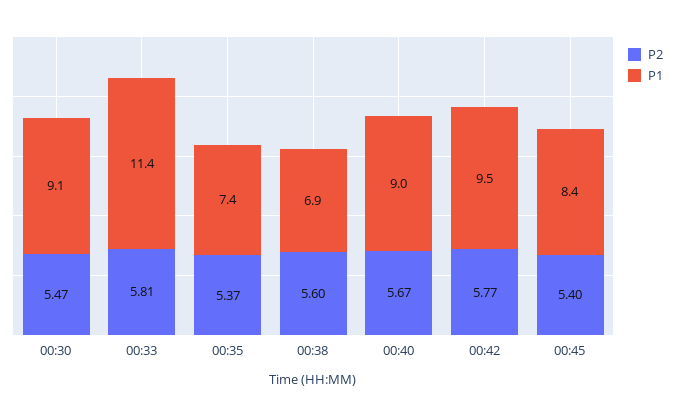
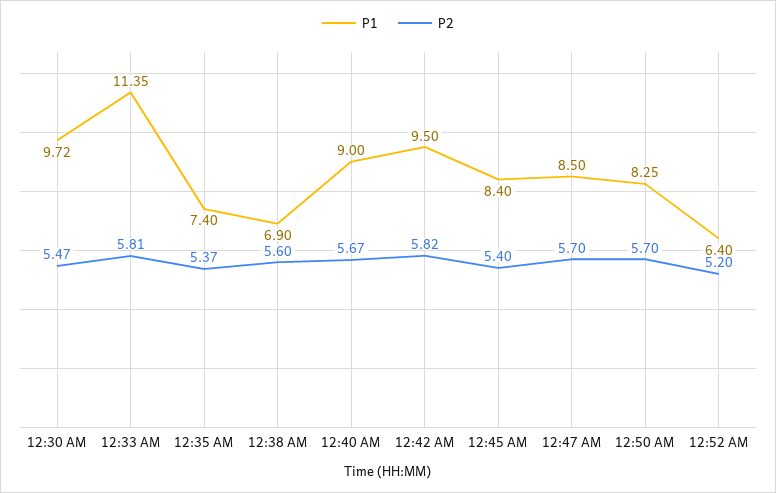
P1, 00:30: 9.1 -> 9.72
P2, 00:42: 5.77 -> 5.82
P1, 12:47 AM: none -> 8.5
P2, 12:47 AM: none -> 5.7
P1, 12:50 AM: none -> 8.25
P2, 12:50 AM: none -> 5.7
P1, 12:52 AM: none -> 6.4
P2, 12:52 AM: none -> 5.2

